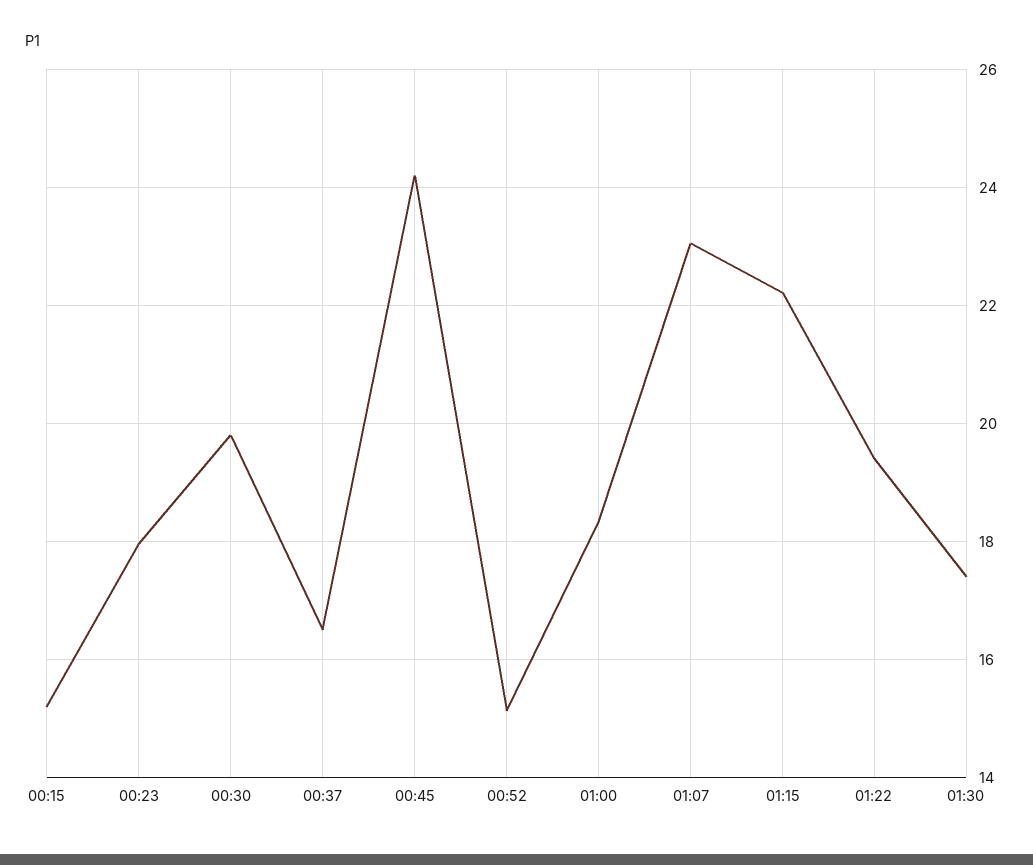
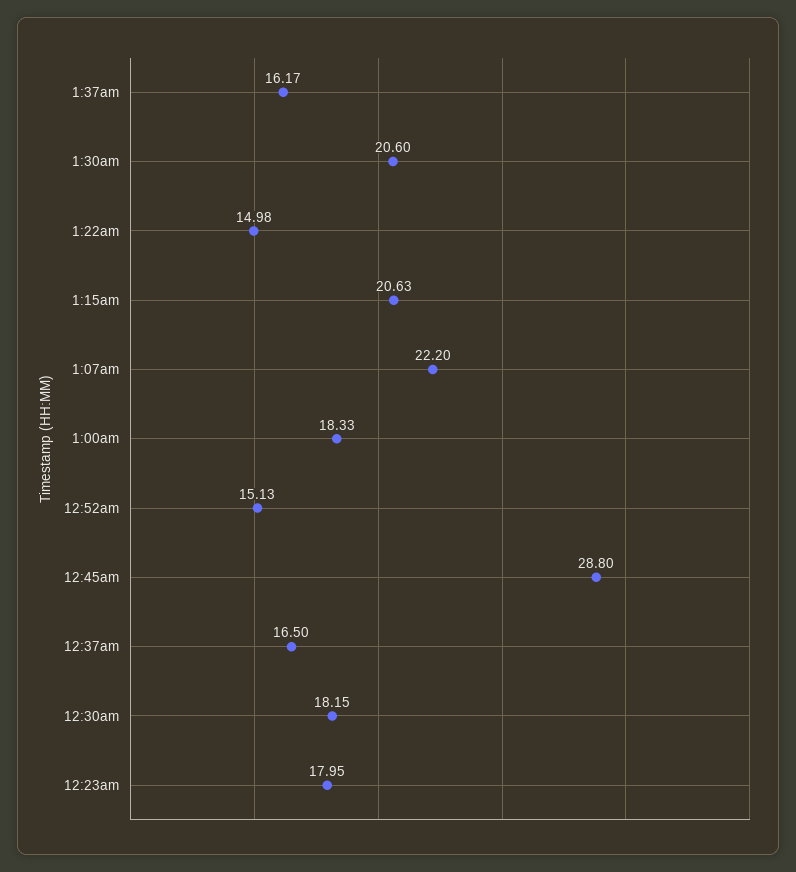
00:15: 15.2 -> none
00:30: 19.8 -> 18.15
00:45: 24.2 -> 28.8
01:07: 23 -> 22.2
01:15: 22.2 -> 20.63
01:22: 19.4 -> 14.98
01:30: 17.4 -> 20.6
1:37am: none -> 16.17

